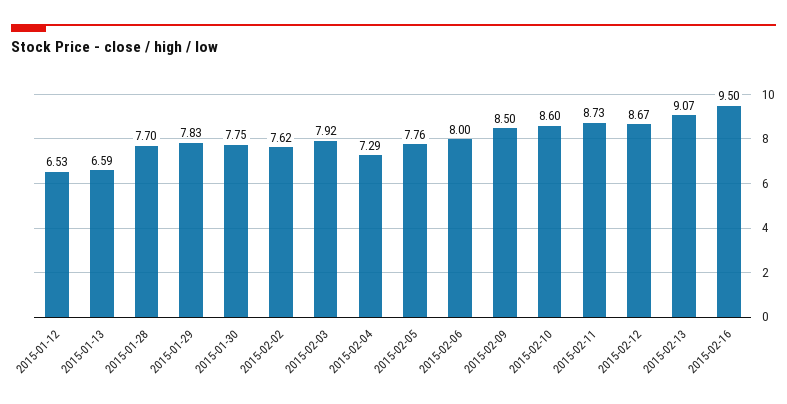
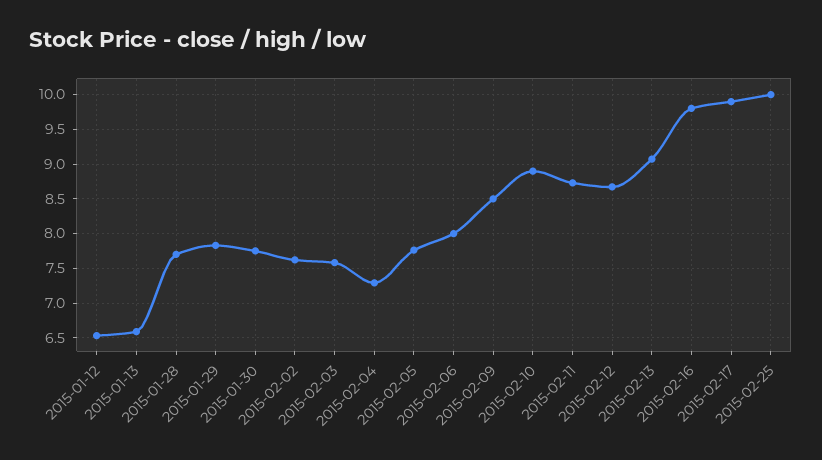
2015-02-03: 7.92 -> 7.6
2015-02-10: 8.6 -> 8.9
2015-02-16: 9.5 -> 9.8
2015-02-17: none -> 9.9
2015-02-25: none -> 10

